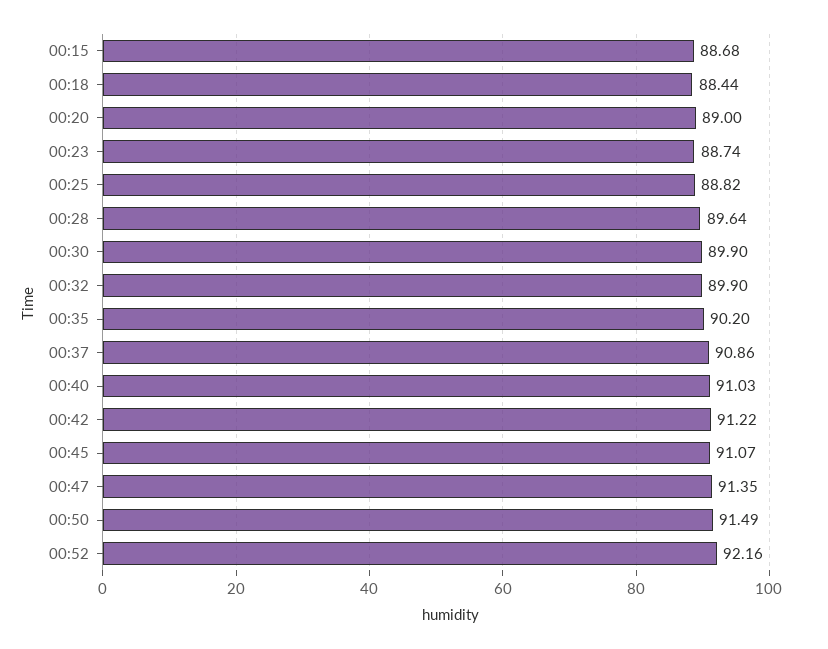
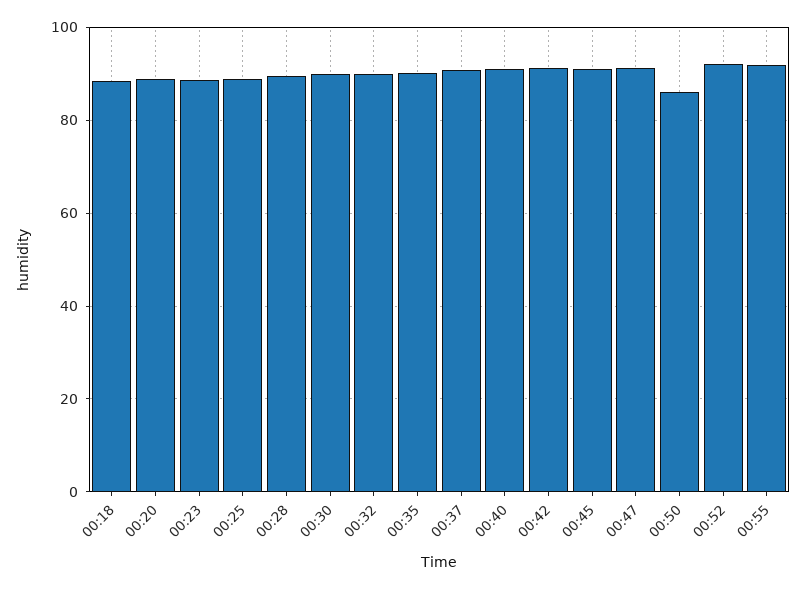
00:15: 88.68 -> none
00:50: 91.49 -> 86
00:55: none -> 92

